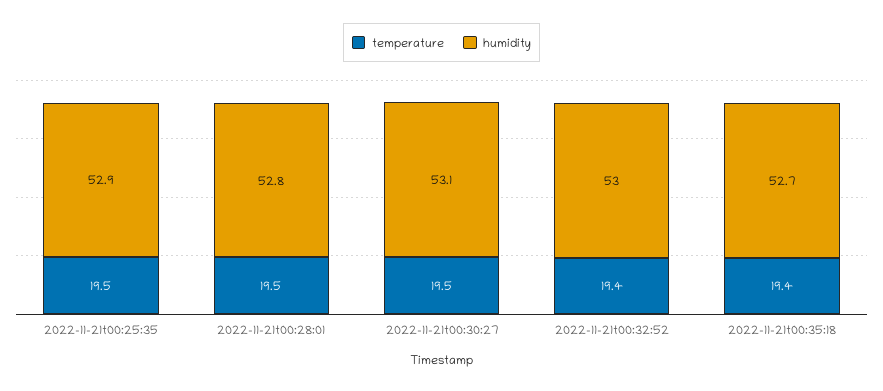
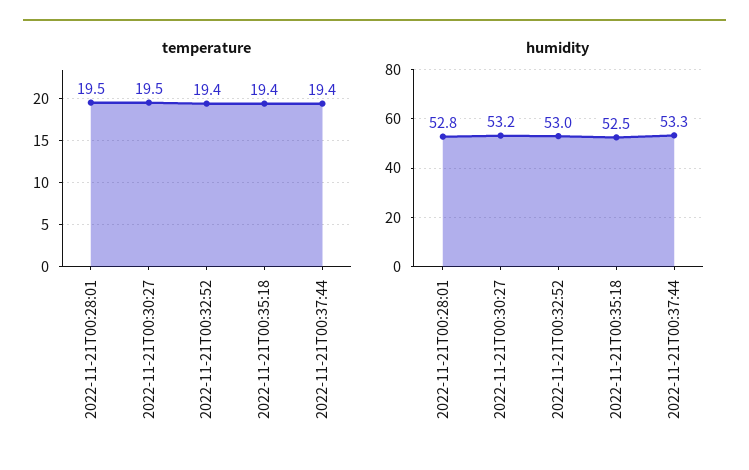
temperature, 2022-11-21t00:25:35: 19.5 -> none
humidity, 2022-11-21t00:25:35: 52.9 -> none
humidity, 2022-11-21t00:30:27: 53.1 -> 53.2
humidity, 2022-11-21t00:35:18: 52.7 -> 52.5
temperature, 2022-11-21T00:37:44: none -> 19.4
humidity, 2022-11-21T00:37:44: none -> 53.3

